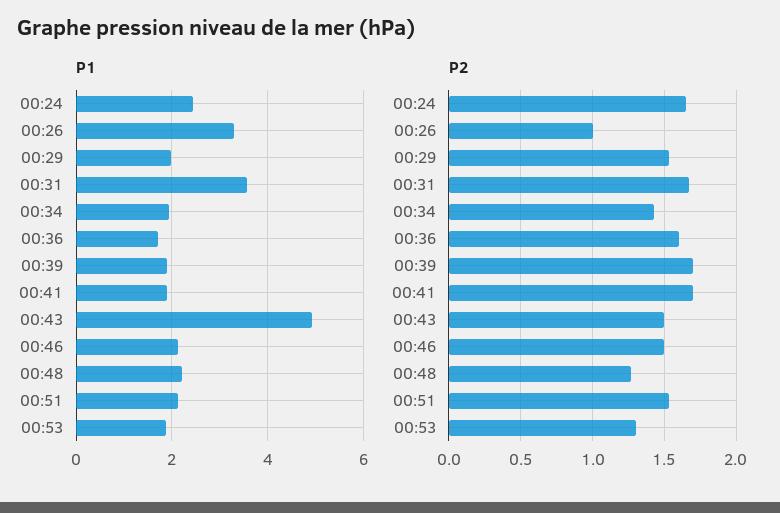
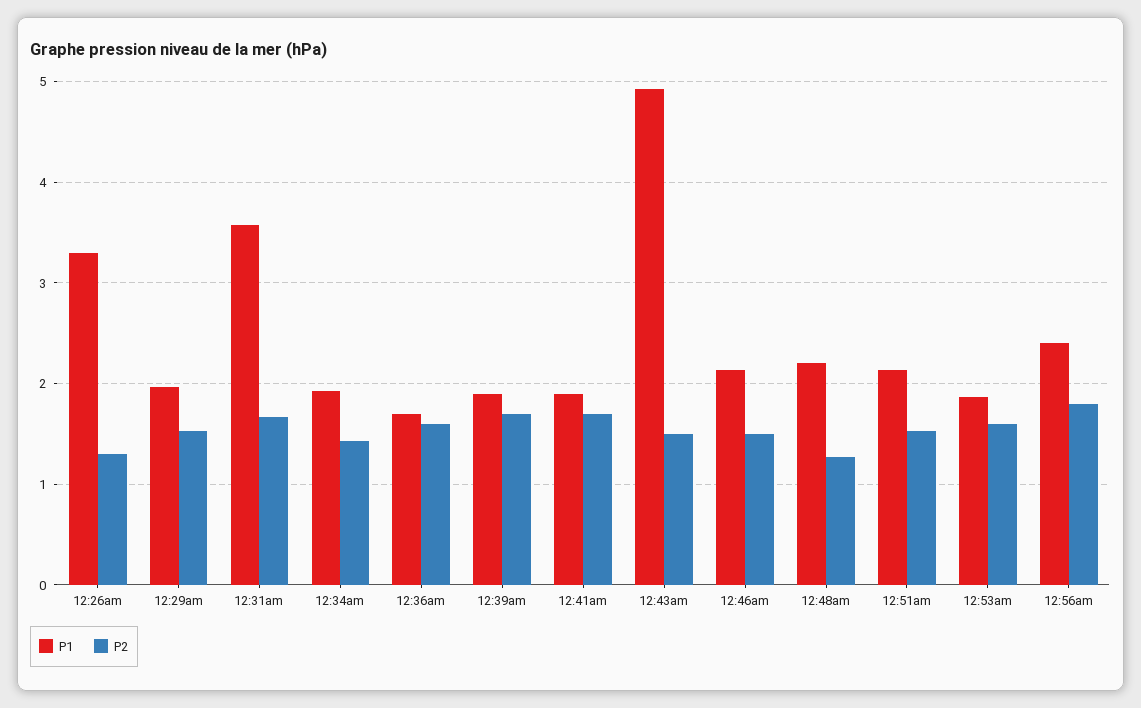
P1, 00:24: 2.4 -> none
P2, 00:24: 1.65 -> none
P2, 00:26: 1 -> 1.3
P2, 00:53: 1.3 -> 1.6
P1, 12:56am: none -> 2.4
P2, 12:56am: none -> 1.8

